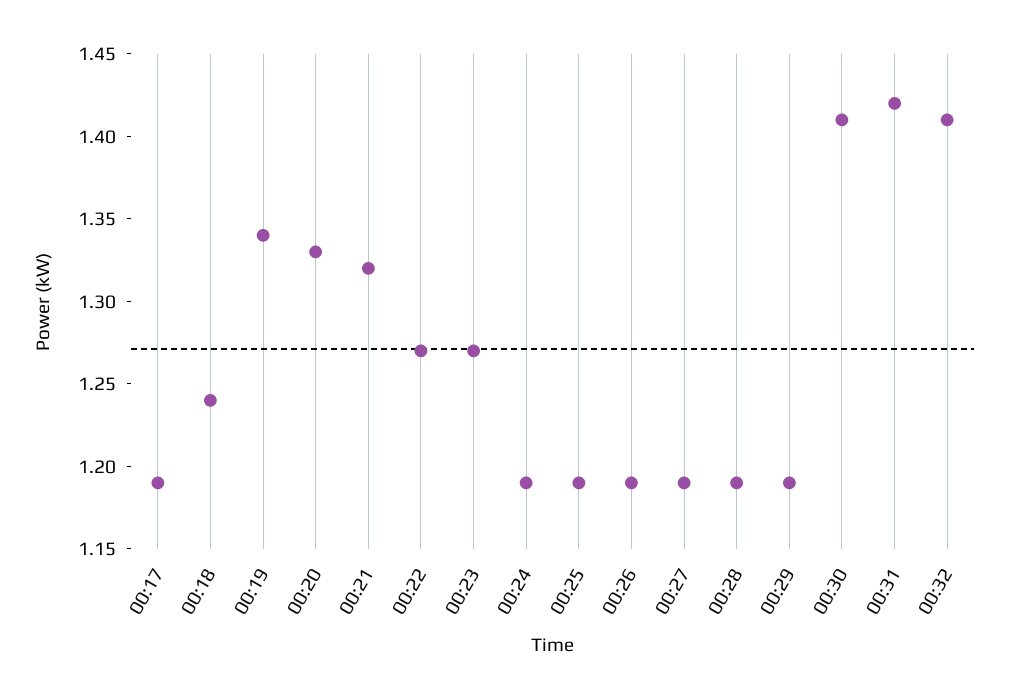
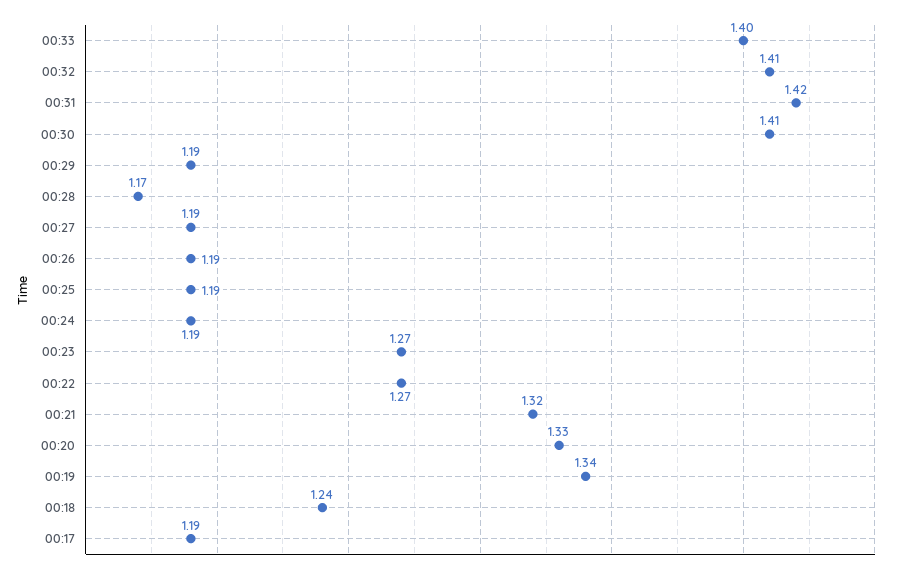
00:28: 1.19 -> 1.17
00:33: none -> 1.4

